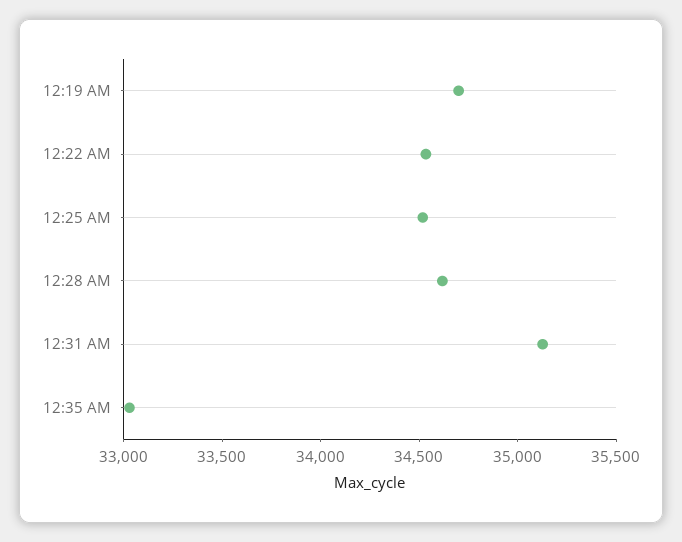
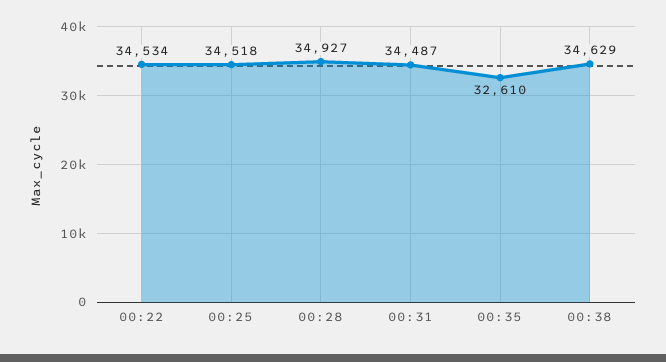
12:19 AM: 34700 -> none
12:28 AM: 34600 -> 34927
12:31 AM: 35100 -> 34487
12:35 AM: 33000 -> 32610
00:38: none -> 34629

